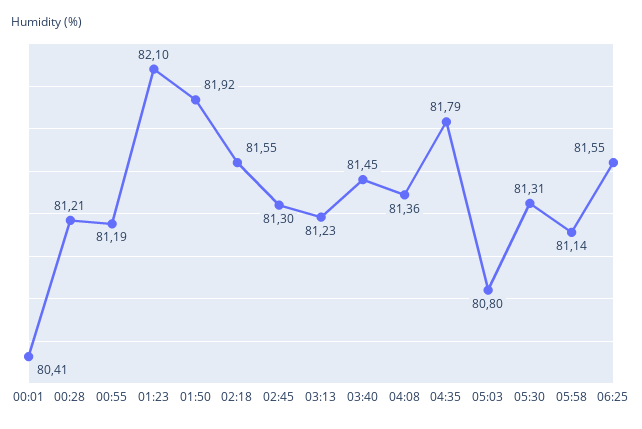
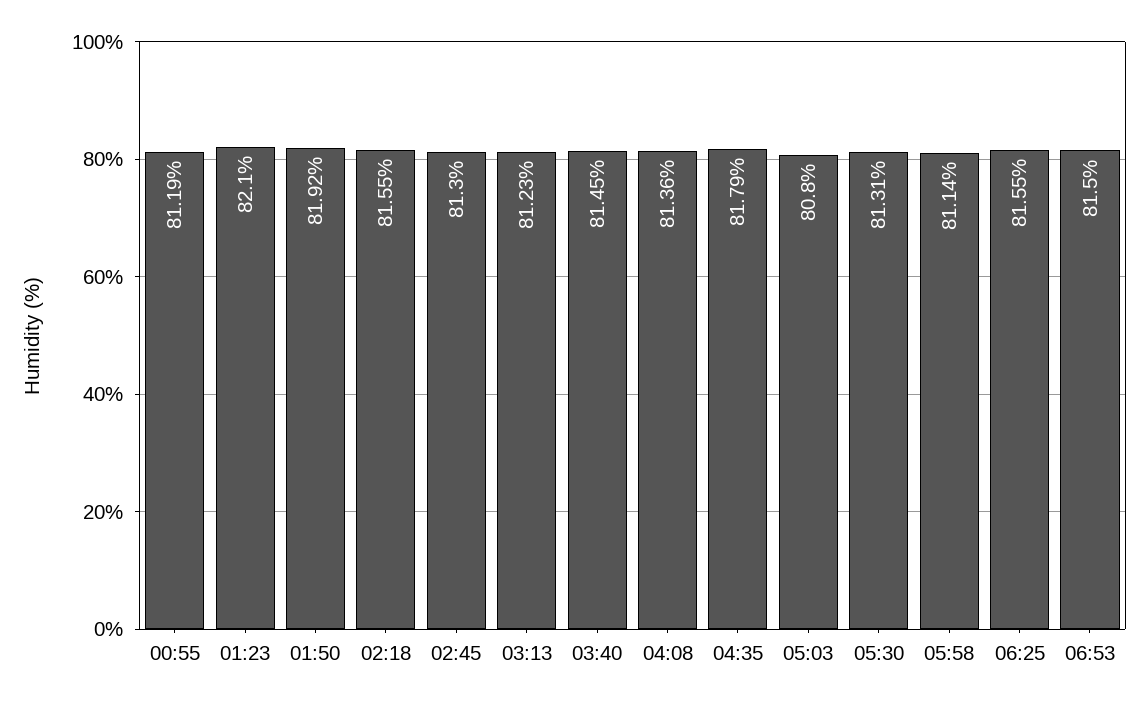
00:01: 80.41 -> none
00:28: 81.21 -> none
06:53: none -> 81.5

